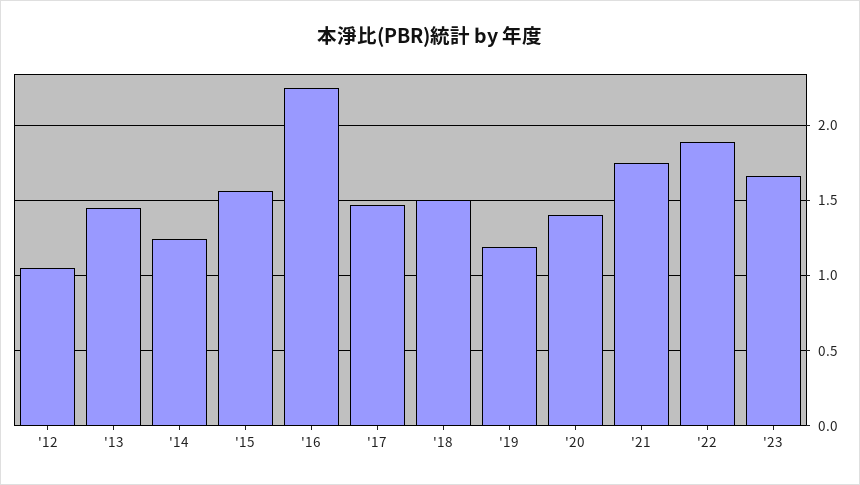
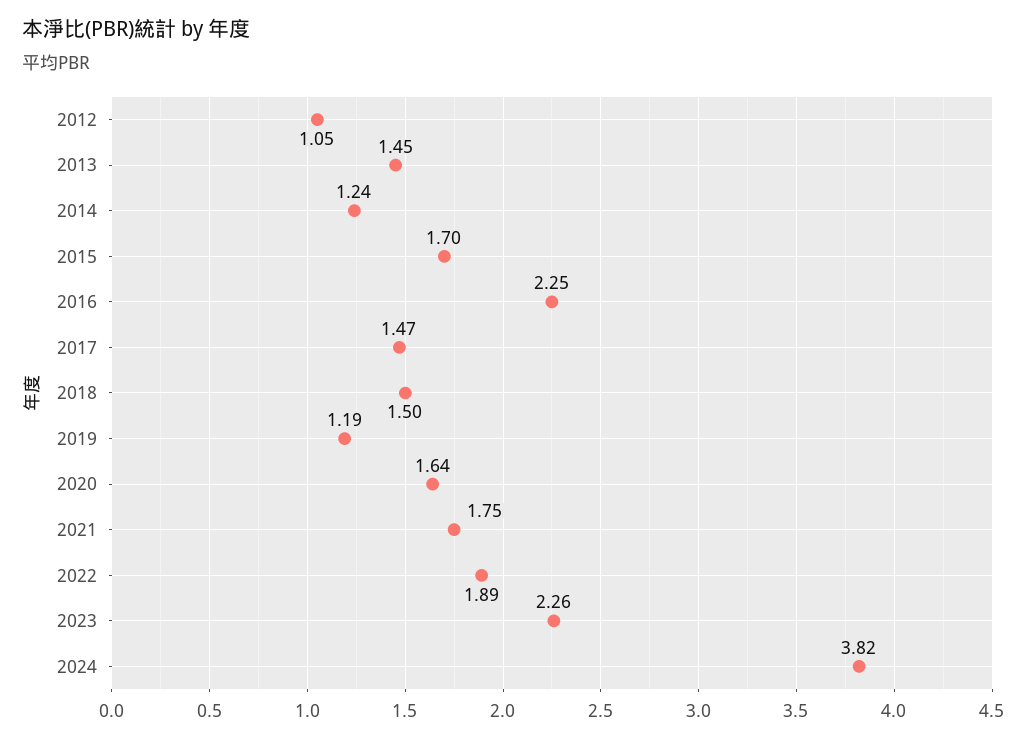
'15: 1.55 -> 1.7
'20: 1.4 -> 1.64
'23: 1.65 -> 2.26
2024: none -> 3.82

